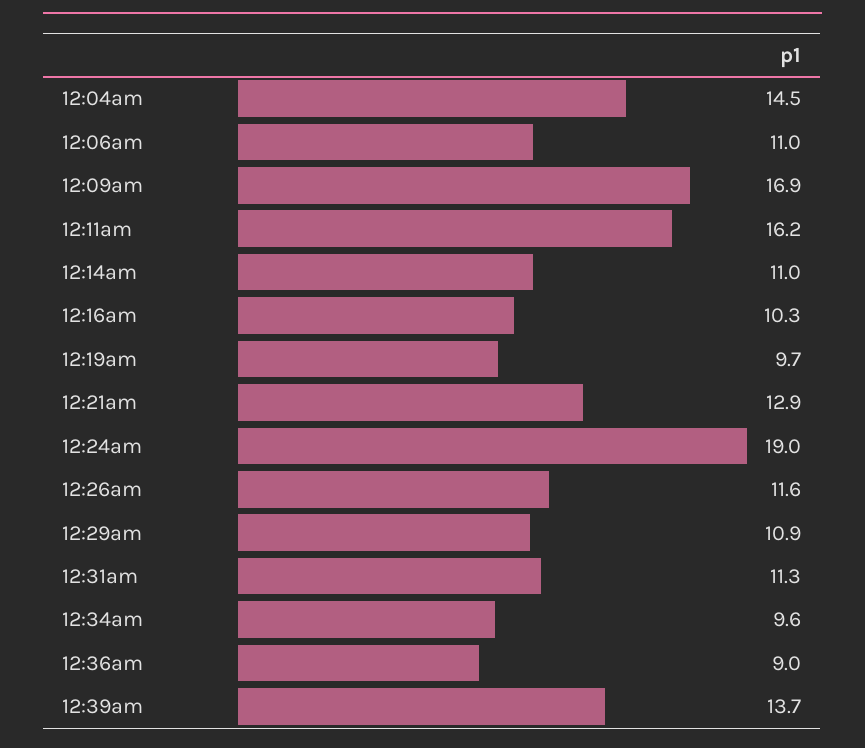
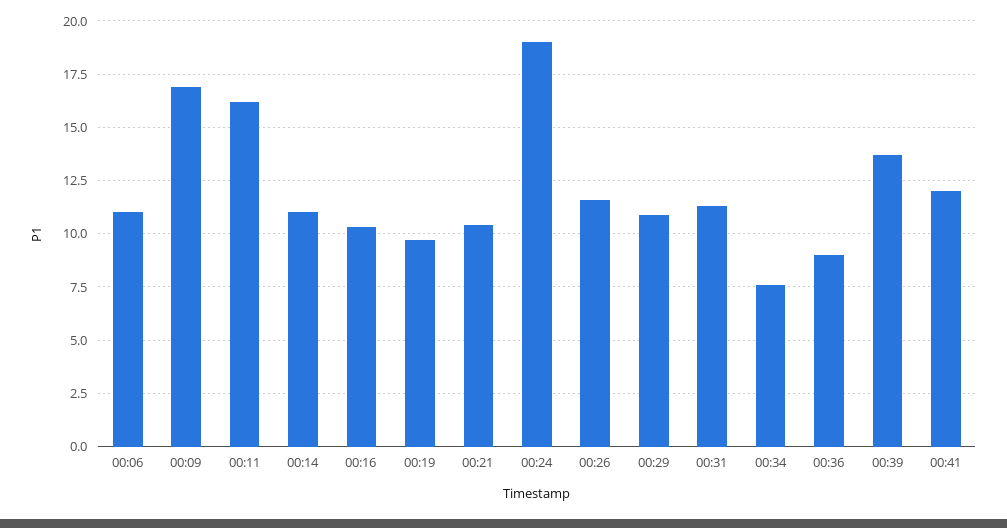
12:04am: 14.5 -> none
12:21am: 12.9 -> 10.5
12:34am: 9.6 -> 7.5
00:41: none -> 12

